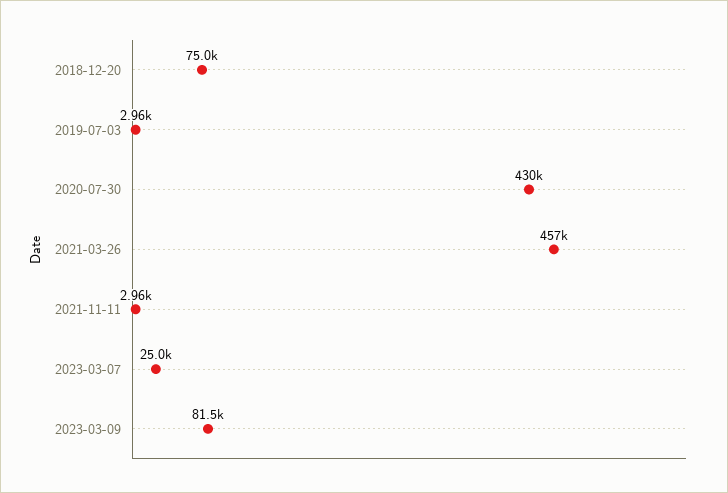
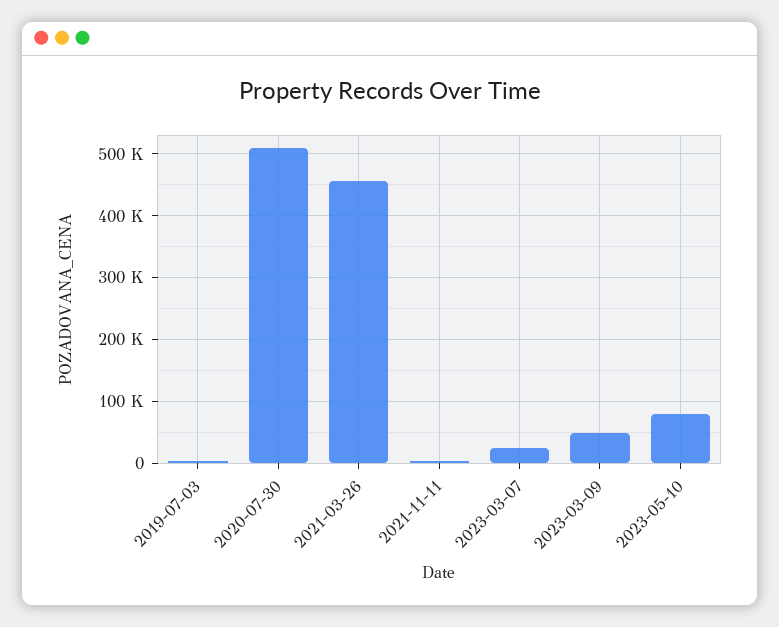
2018-12-20: 75000 -> none
2020-07-30: 430000 -> 510000
2023-03-09: 81500 -> 50000
2023-05-10: none -> 80000

